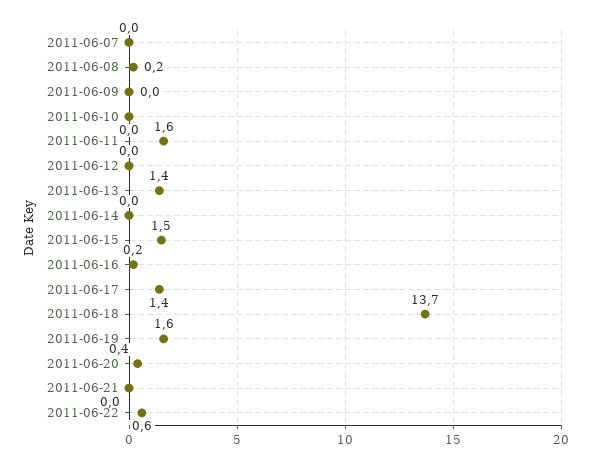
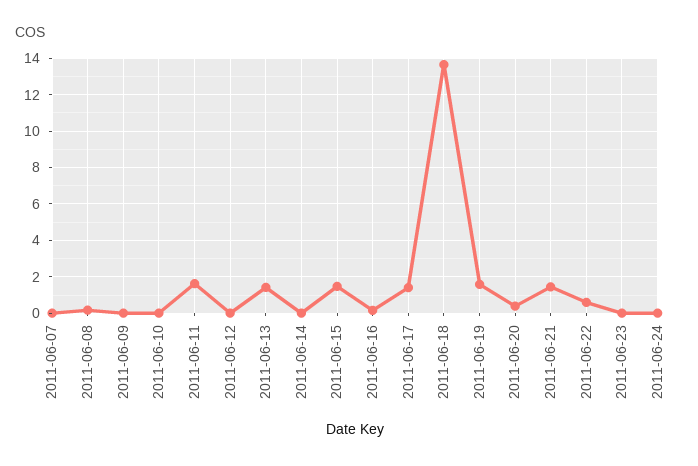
2011-06-21: 0 -> 1.5
2011-06-23: none -> 0
2011-06-24: none -> 0

